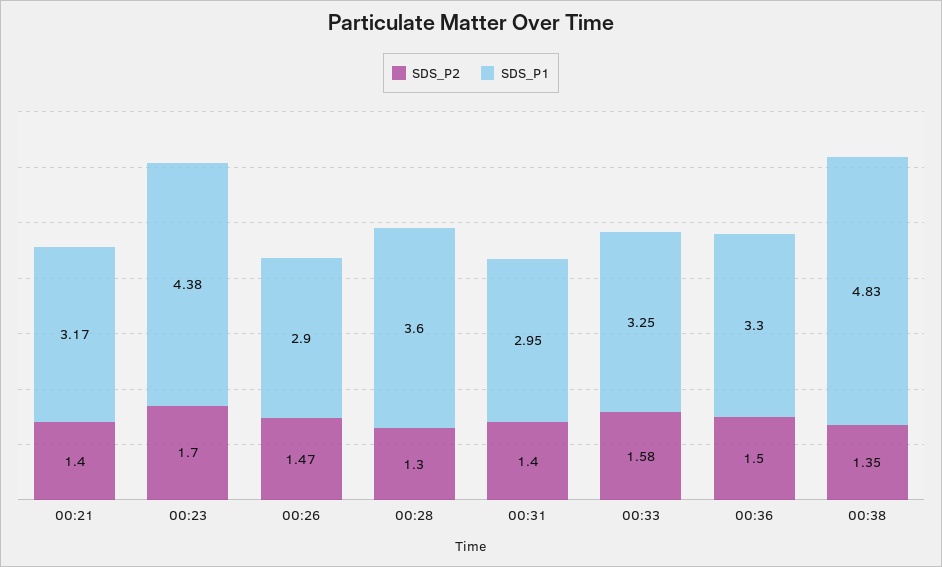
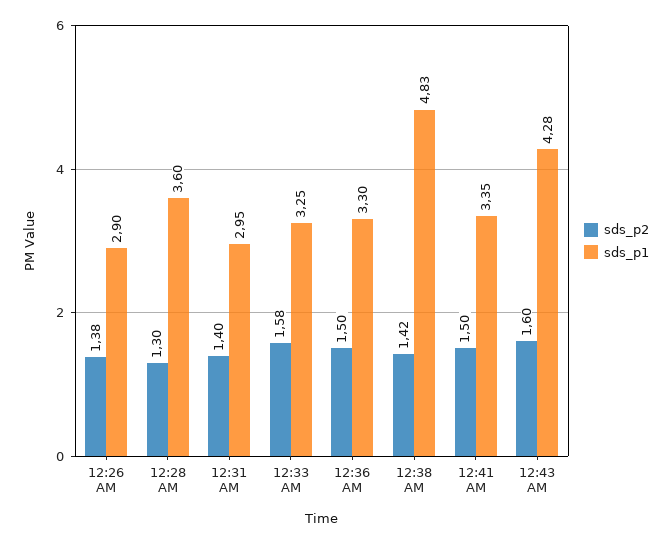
SDS_P2, 00:21: 1.4 -> none
SDS_P1, 00:21: 3.17 -> none
SDS_P2, 00:23: 1.7 -> none
SDS_P1, 00:23: 4.38 -> none
SDS_P2, 00:26: 1.47 -> 1.38
SDS_P2, 00:38: 1.35 -> 1.42
SDS_P2, 12:41 AM: none -> 1.5
SDS_P1, 12:41 AM: none -> 3.35
SDS_P2, 12:43 AM: none -> 1.6
SDS_P1, 12:43 AM: none -> 4.28

